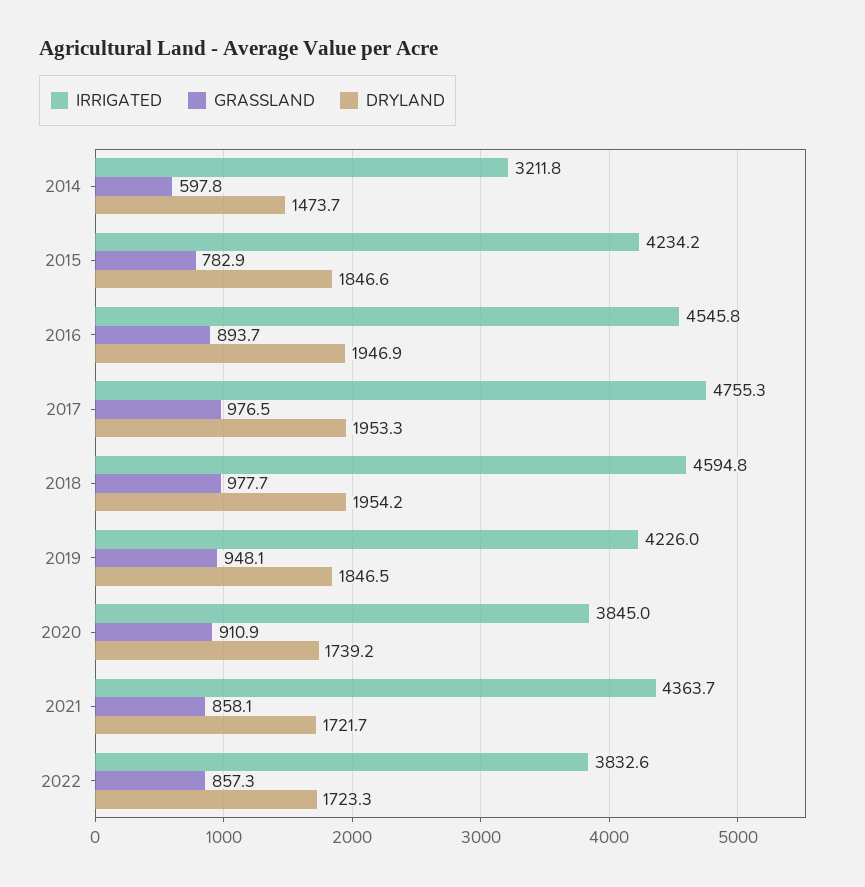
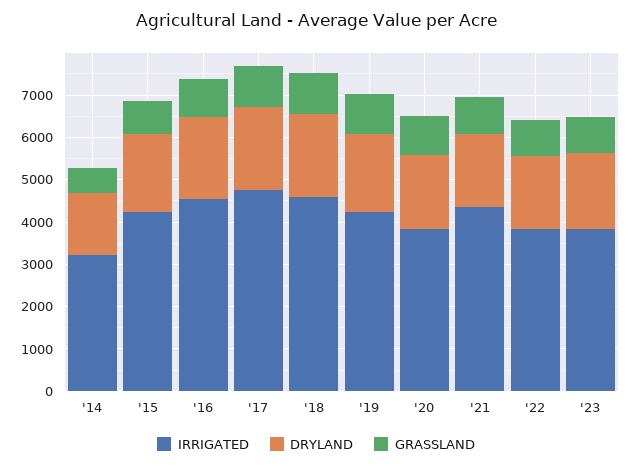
IRRIGATED, '23: none -> 3800
DRYLAND, '23: none -> 1800
GRASSLAND, '23: none -> 800

